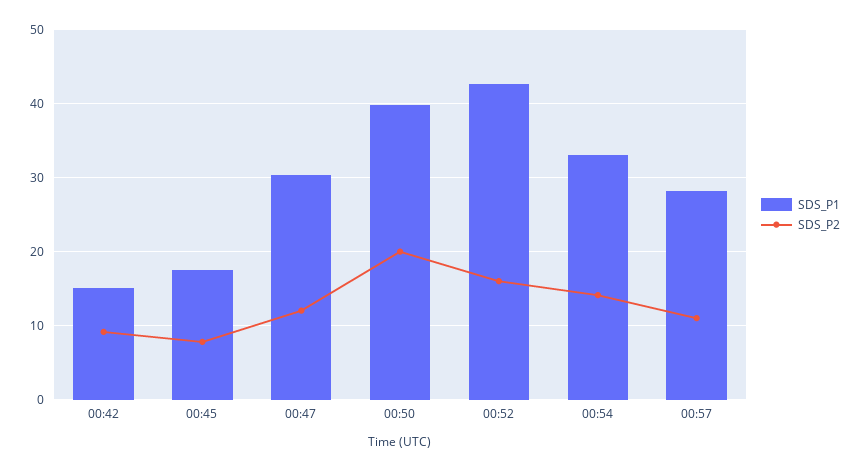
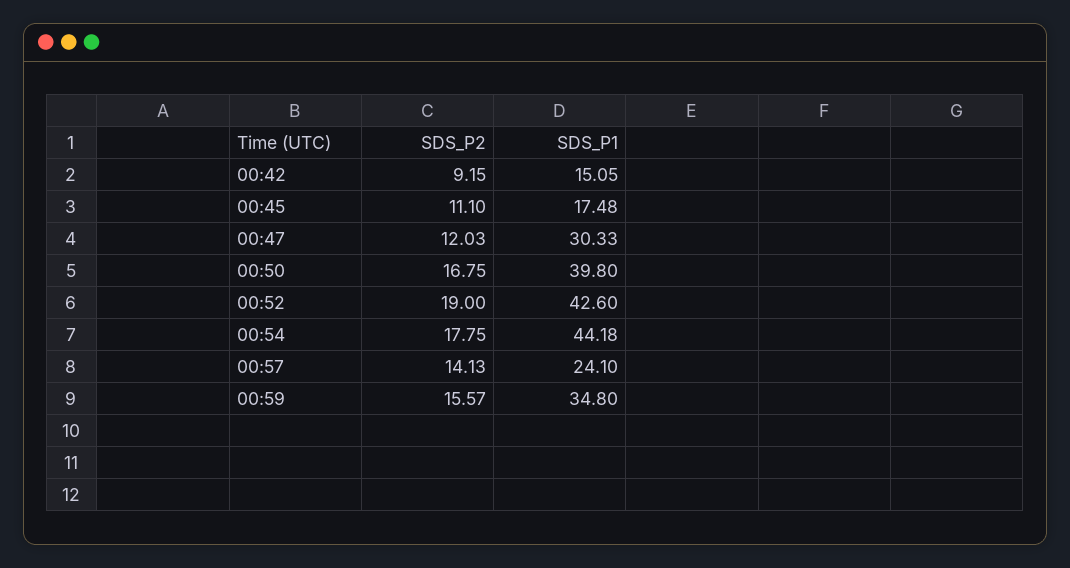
SDS_P2, 00:45: 8 -> 11.1
SDS_P2, 00:50: 20 -> 16.75
SDS_P2, 00:52: 16 -> 19
SDS_P1, 00:54: 33 -> 44.18
SDS_P2, 00:54: 14 -> 17.75
SDS_P1, 00:57: 28 -> 24.1
SDS_P2, 00:57: 11 -> 14.13
SDS_P2, 00:59: none -> 15.57
SDS_P1, 00:59: none -> 34.8

